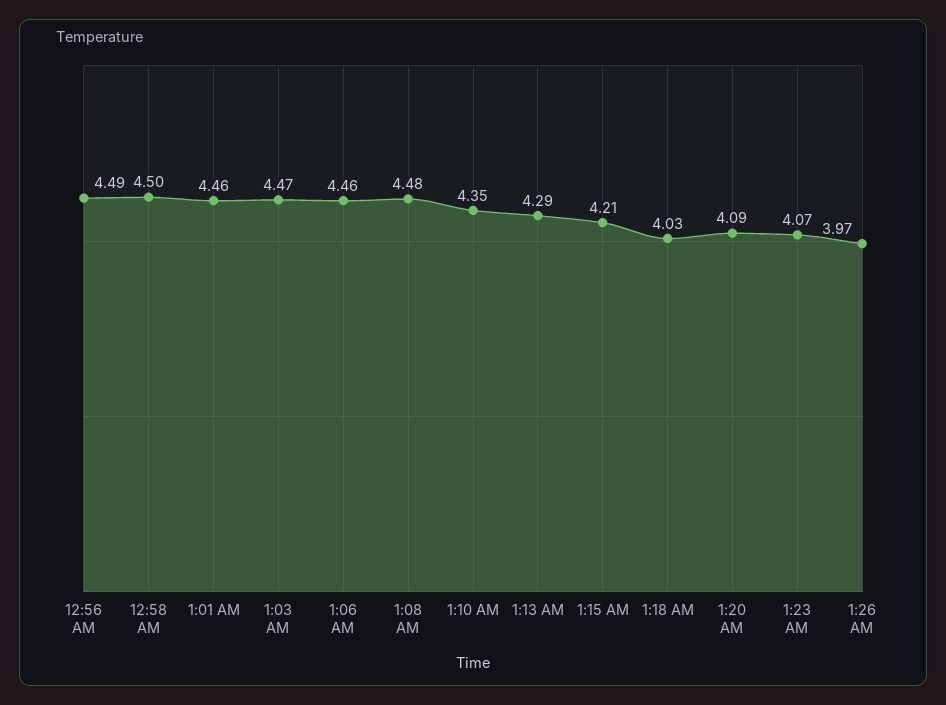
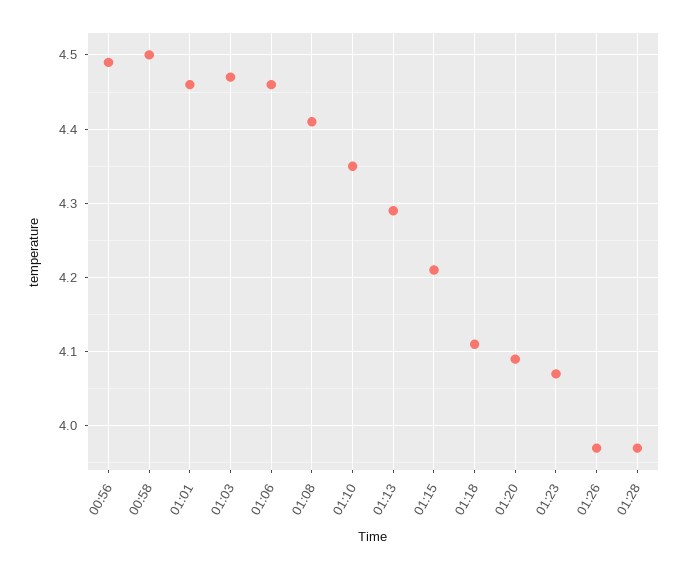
1:08 AM: 4.48 -> 4.41
1:18 AM: 4.03 -> 4.11
01:28: none -> 3.97

